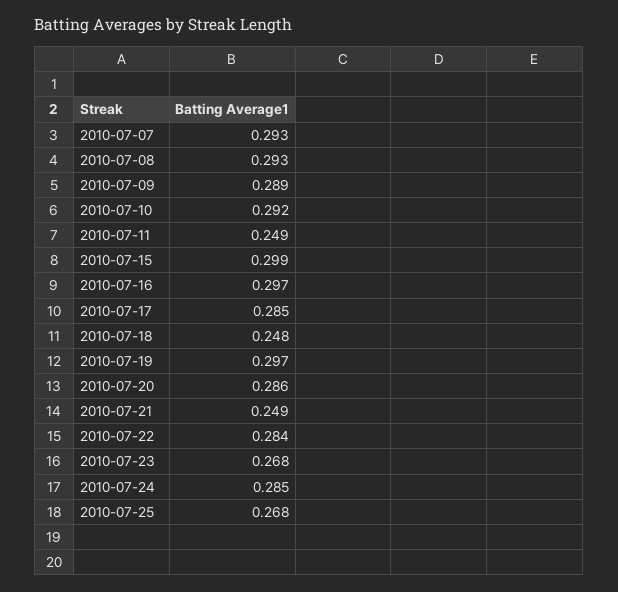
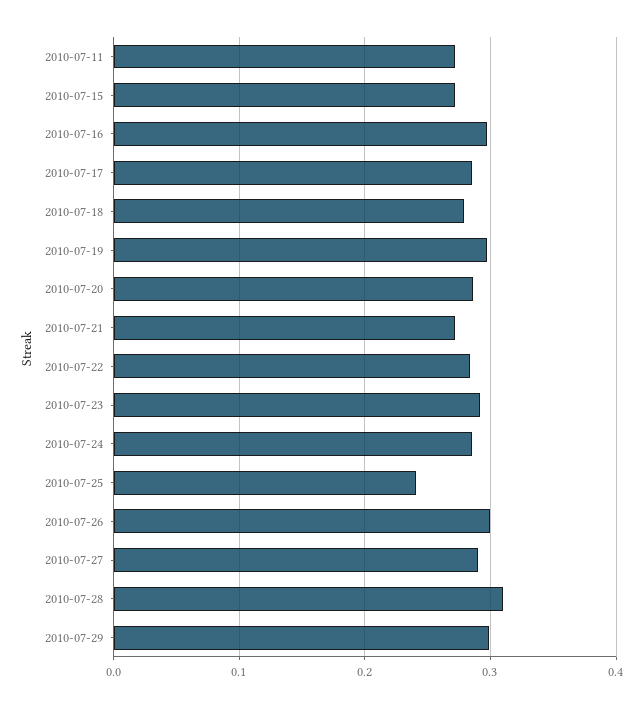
2010-07-07: 0.293 -> none
2010-07-08: 0.293 -> none
2010-07-09: 0.289 -> none
2010-07-10: 0.292 -> none
2010-07-11: 0.249 -> 0.27
2010-07-15: 0.299 -> 0.27
2010-07-18: 0.248 -> 0.28
2010-07-21: 0.249 -> 0.27
2010-07-23: 0.268 -> 0.29
2010-07-25: 0.268 -> 0.24
2010-07-26: none -> 0.3
2010-07-27: none -> 0.29
2010-07-28: none -> 0.31
2010-07-29: none -> 0.3

